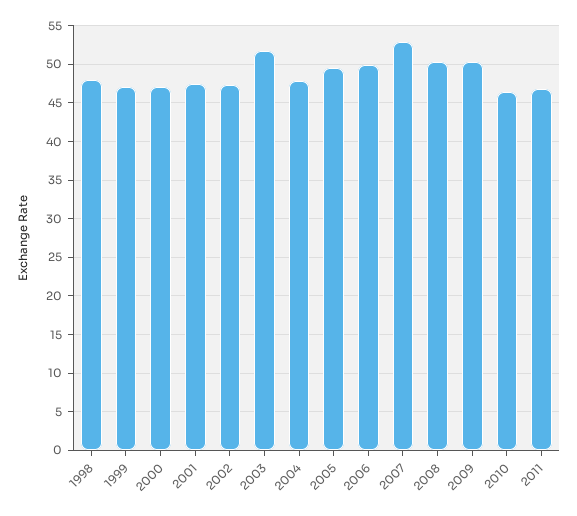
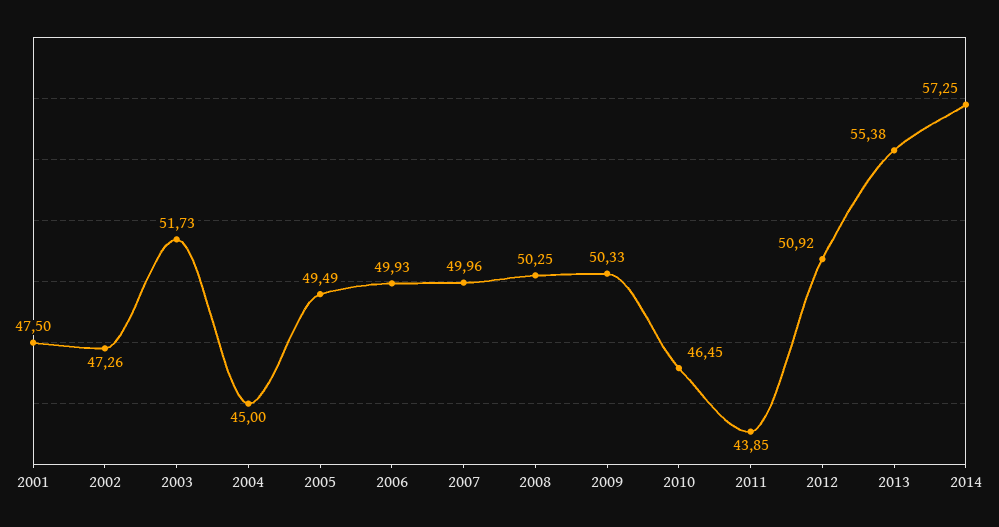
1998: 48 -> none
1999: 47 -> none
2000: 47 -> none
2004: 48 -> 45
2007: 53 -> 49.96
2011: 47 -> 43.85
2012: none -> 50.92
2013: none -> 55.38
2014: none -> 57.25

